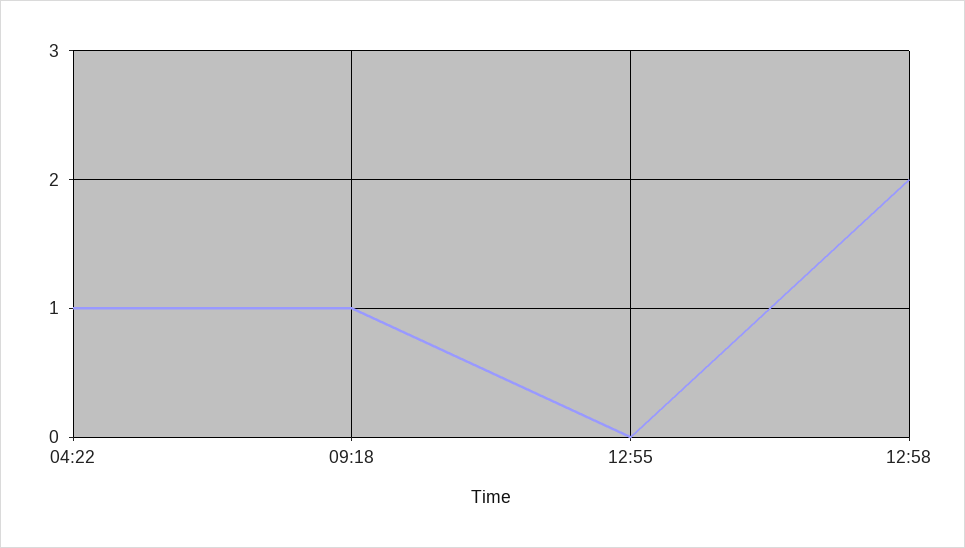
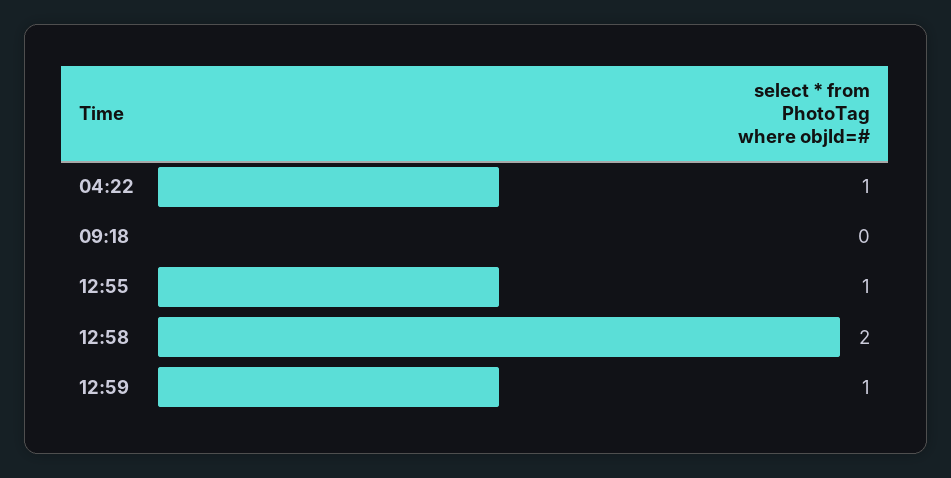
09:18: 1 -> 0
12:55: 0 -> 1
12:59: none -> 1

